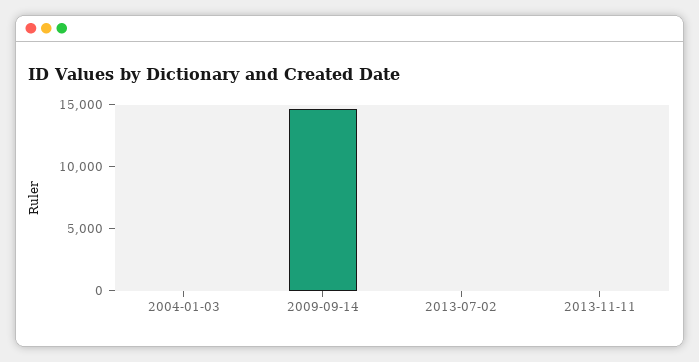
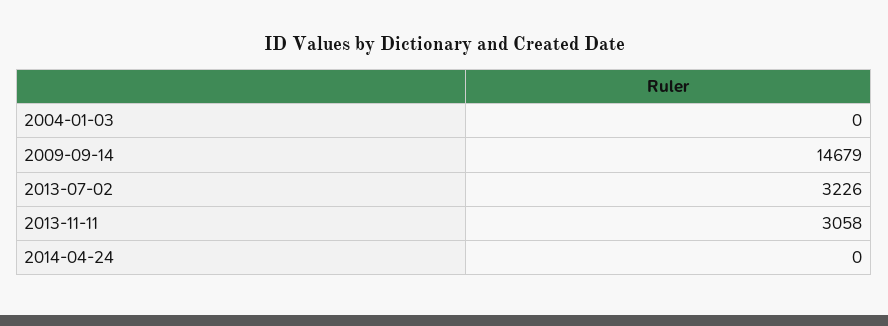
2013-07-02: 0 -> 3226
2013-11-11: 0 -> 3058
2014-04-24: none -> 0

